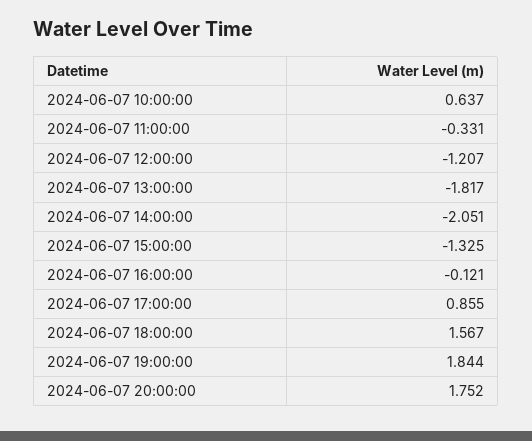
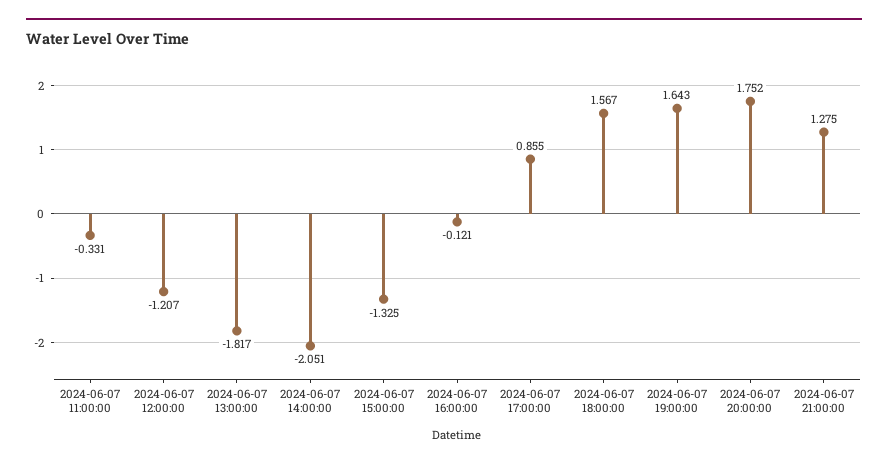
2024-06-07 10:00:00: 0.637 -> none
2024-06-07 19:00:00: 1.844 -> 1.643
2024-06-07 21:00:00: none -> 1.275

